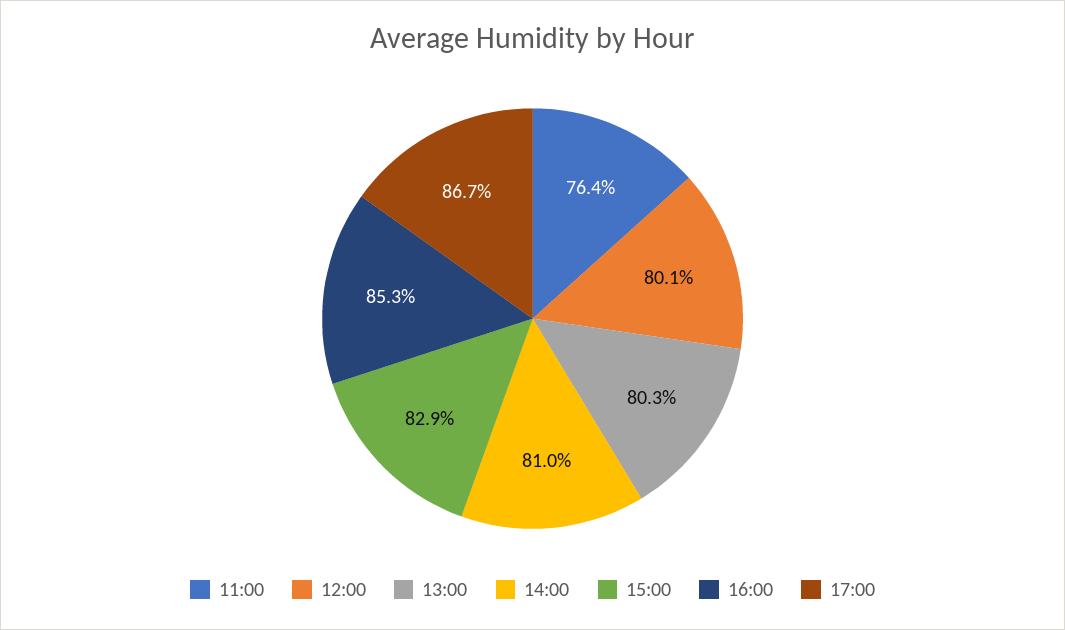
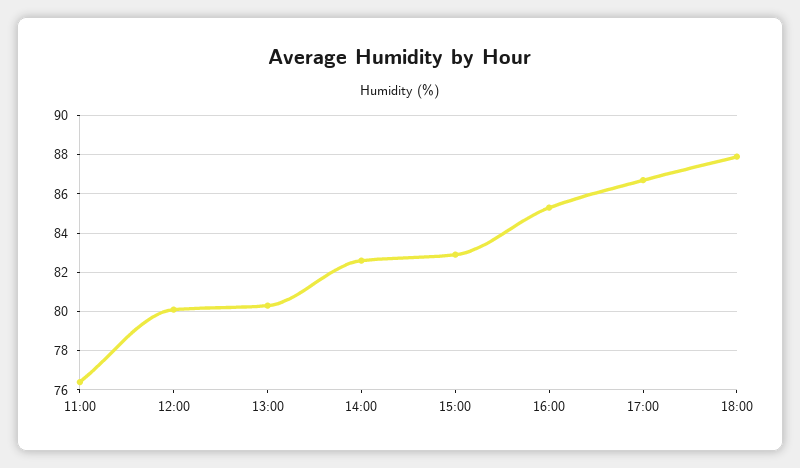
14:00: 81 -> 82.5
18:00: none -> 88

